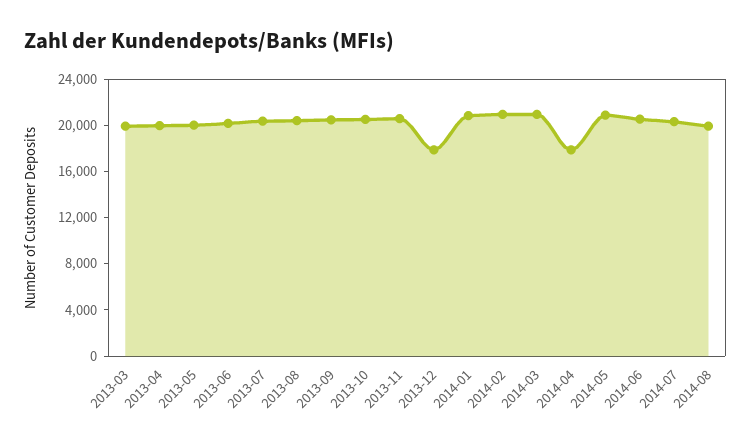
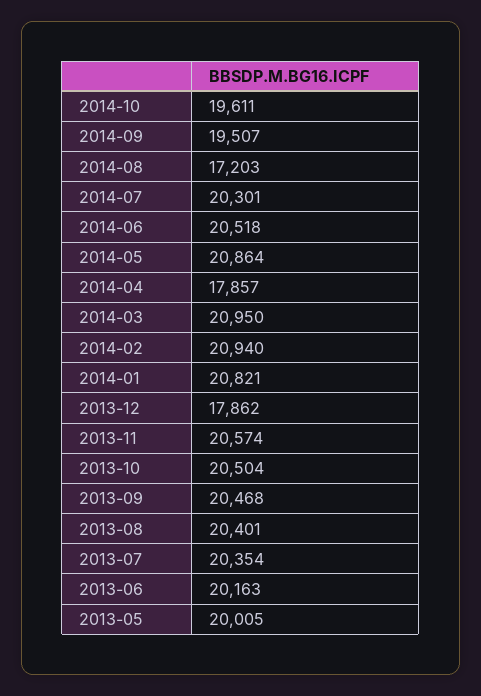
2013-03: 20000 -> none
2013-04: 20000 -> none
2014-08: 20000 -> 17203
2014-10: none -> 19611
2014-09: none -> 19507

